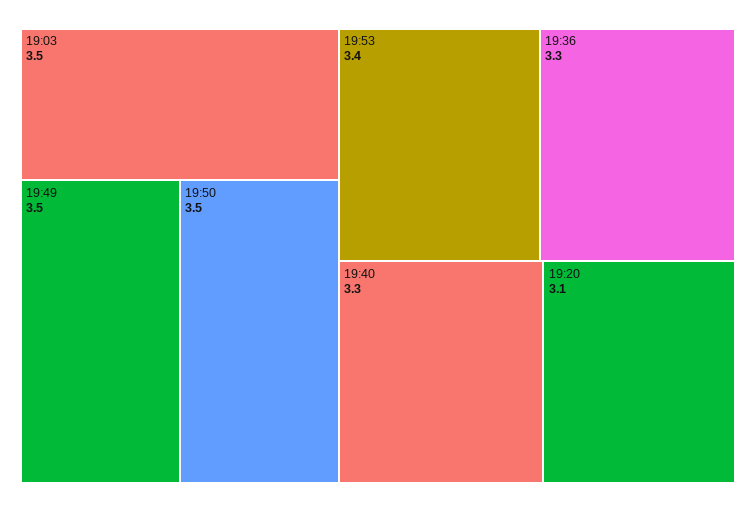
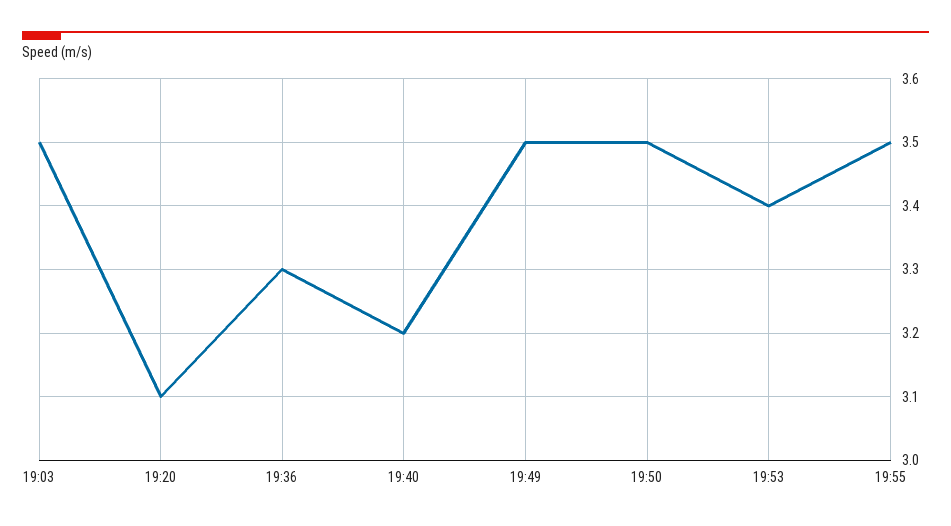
19:40: 3.3 -> 3.2
19:55: none -> 3.5

